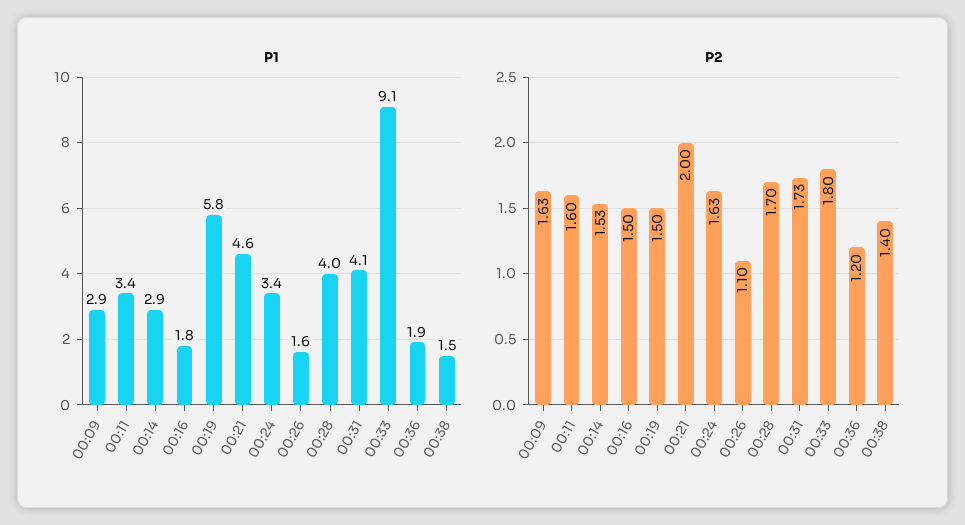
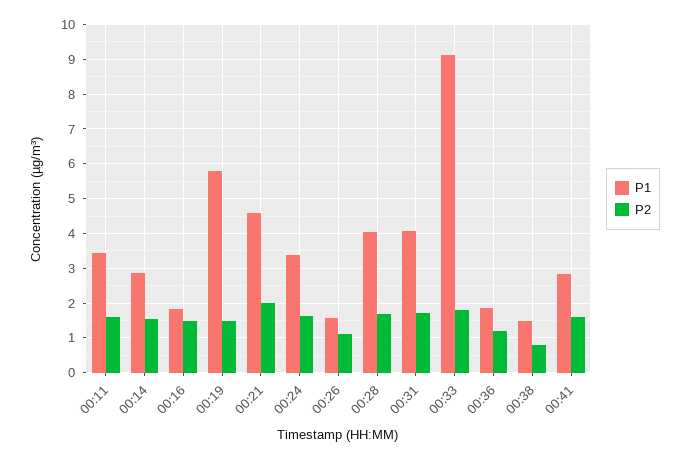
P1, 00:09: 2.9 -> none
P2, 00:09: 1.63 -> none
P2, 00:38: 1.4 -> 0.8
P1, 00:41: none -> 2.8
P2, 00:41: none -> 1.6

